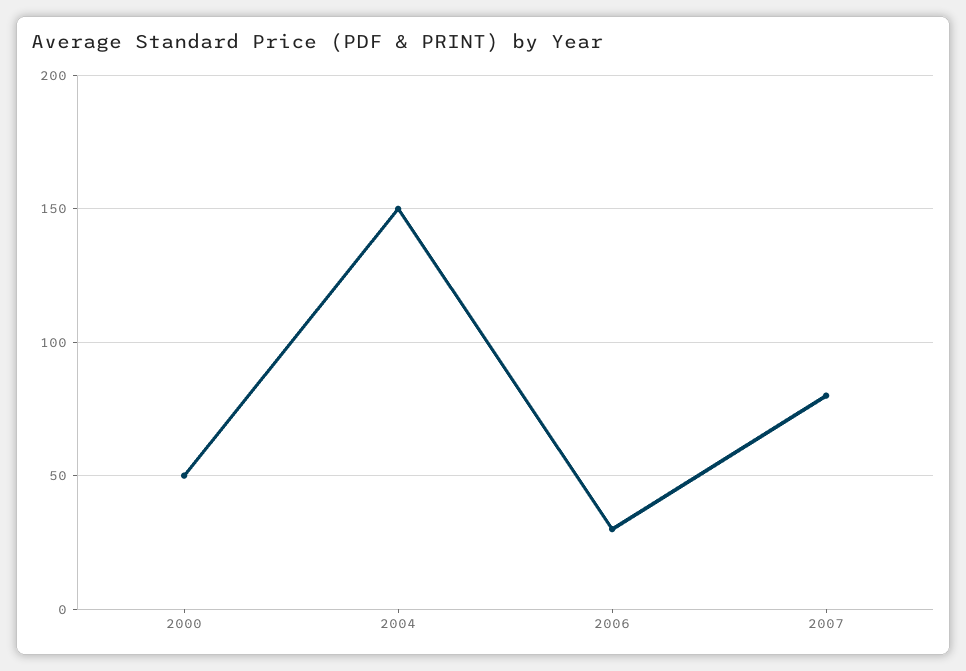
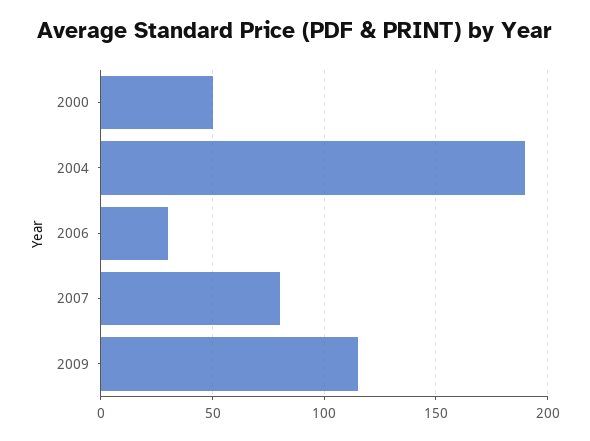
2004: 150 -> 190
2009: none -> 115

